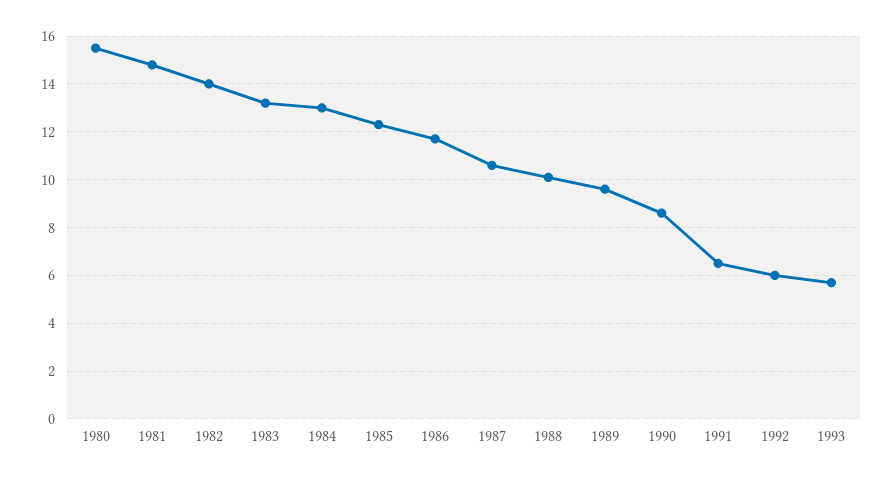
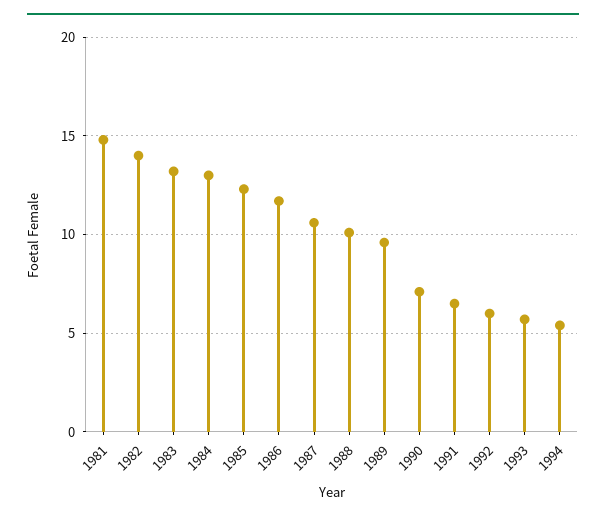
1980: 15.5 -> none
1990: 8.5 -> 7
1994: none -> 5.5

